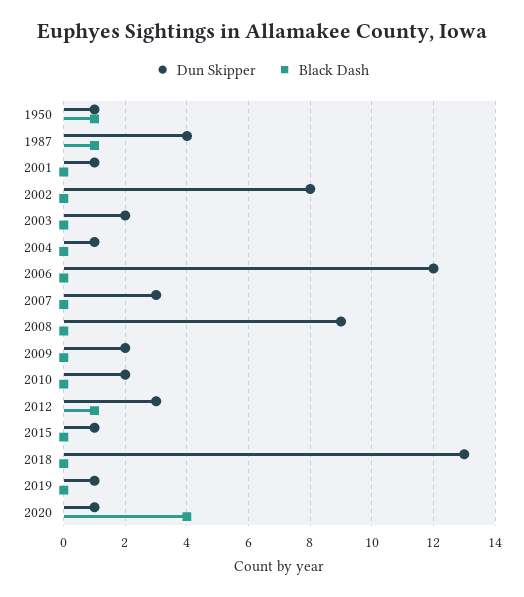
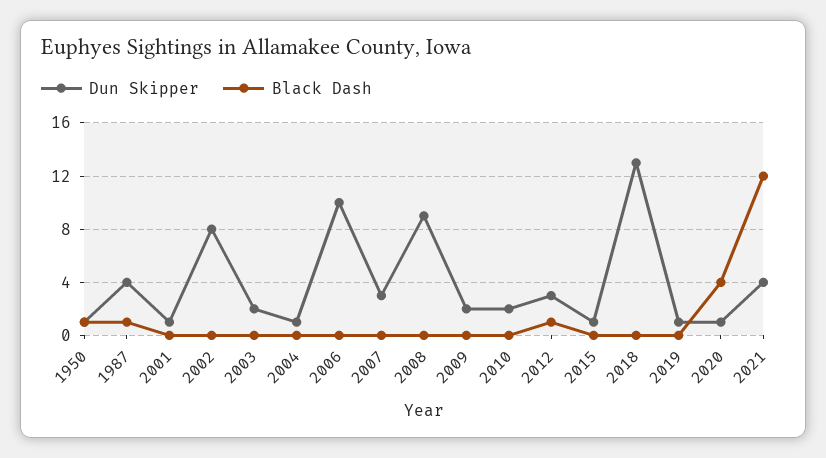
Dun Skipper, 2006: 12 -> 10
Dun Skipper, 2021: none -> 4
Black Dash, 2021: none -> 12

